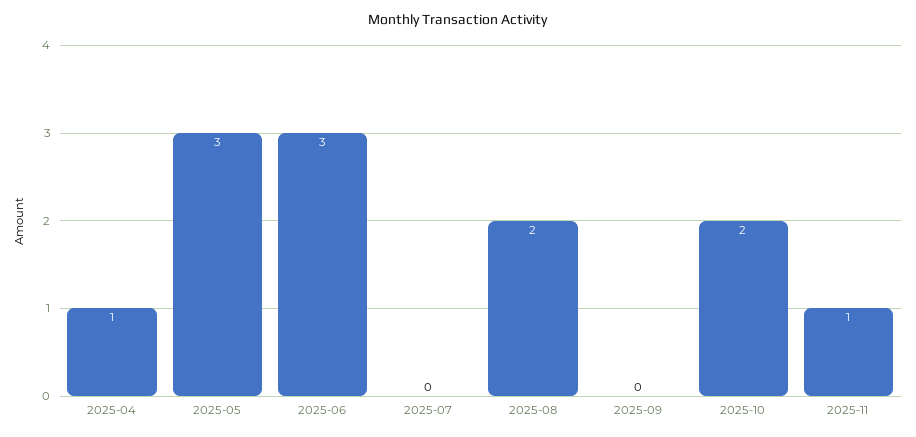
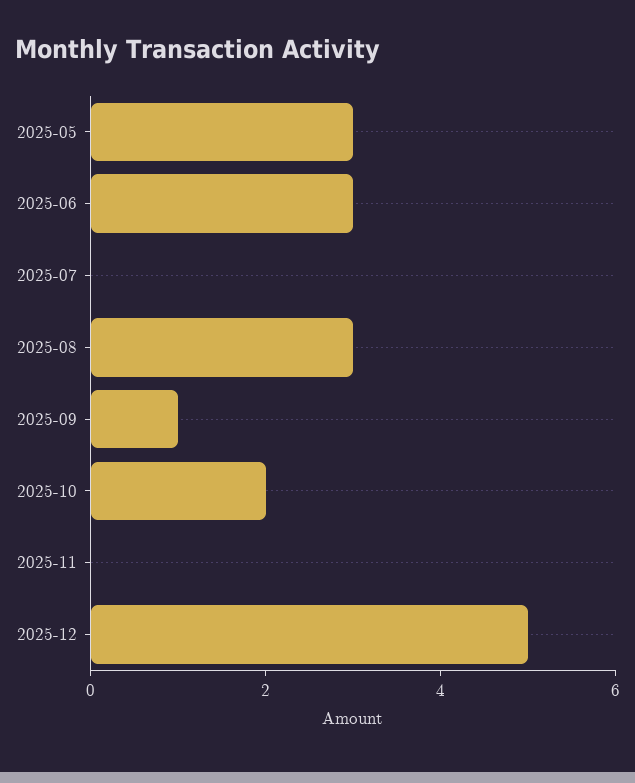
2025-04: 1 -> none
2025-08: 2 -> 3
2025-09: 0 -> 1
2025-11: 1 -> 0
2025-12: none -> 5

